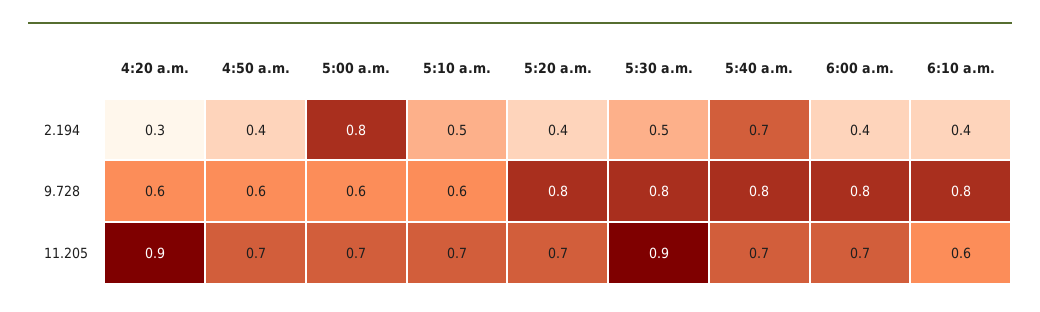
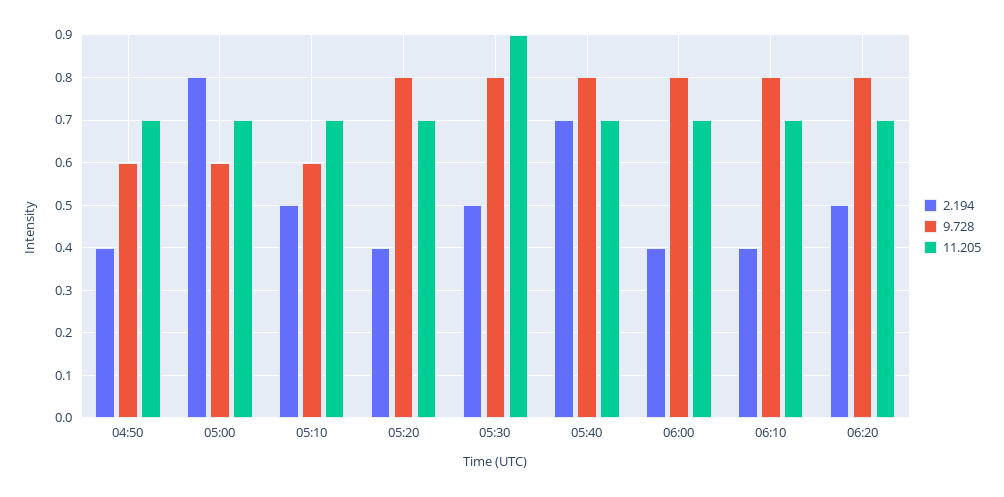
2.194, 4:20 a.m.: 0.3 -> none
9.728, 4:20 a.m.: 0.6 -> none
11.205, 4:20 a.m.: 0.9 -> none
11.205, 6:10 a.m.: 0.6 -> 0.7
2.194, 06:20: none -> 0.5
9.728, 06:20: none -> 0.8
11.205, 06:20: none -> 0.7

